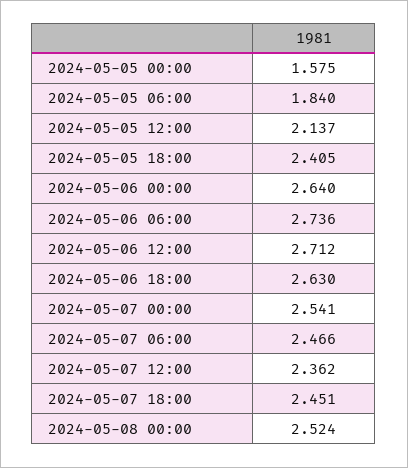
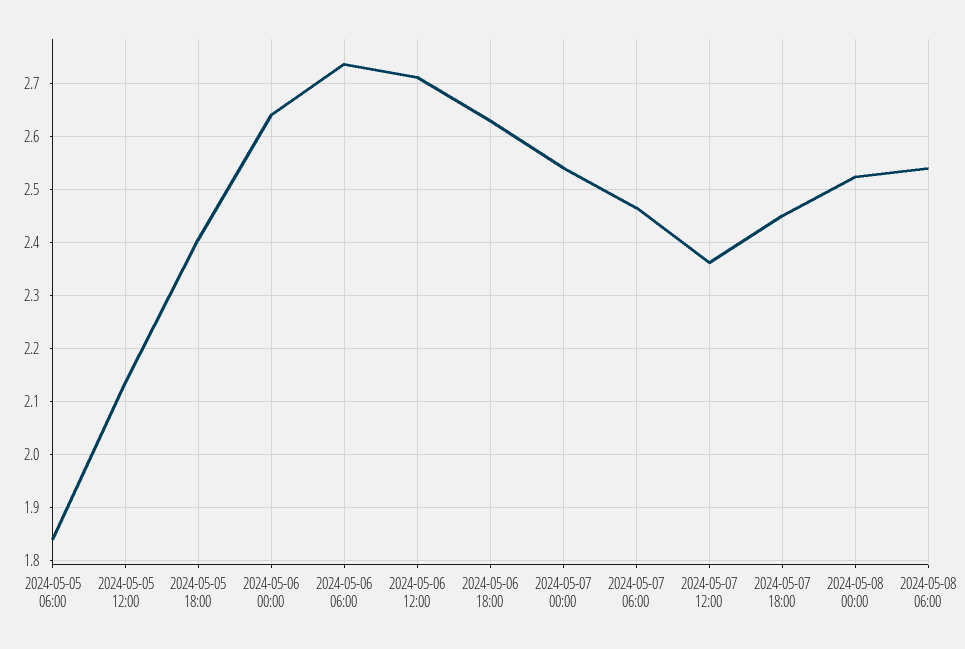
2024-05-05 00:00: 1.575 -> none
2024-05-08 06:00: none -> 2.54

